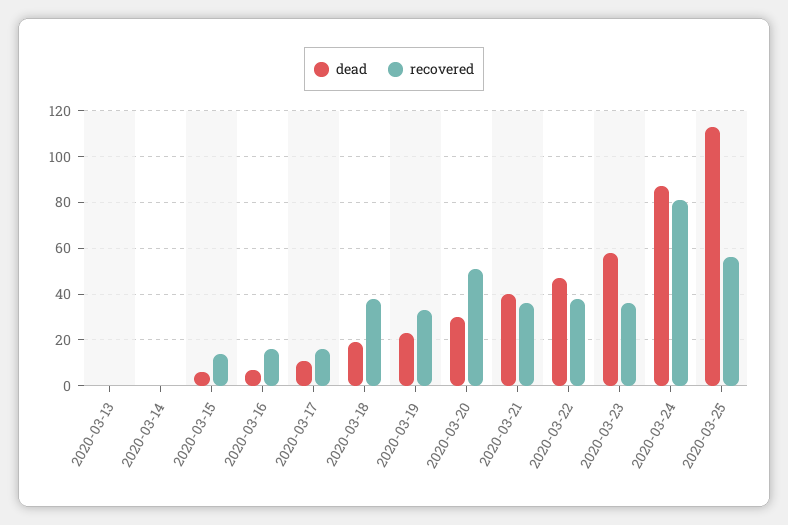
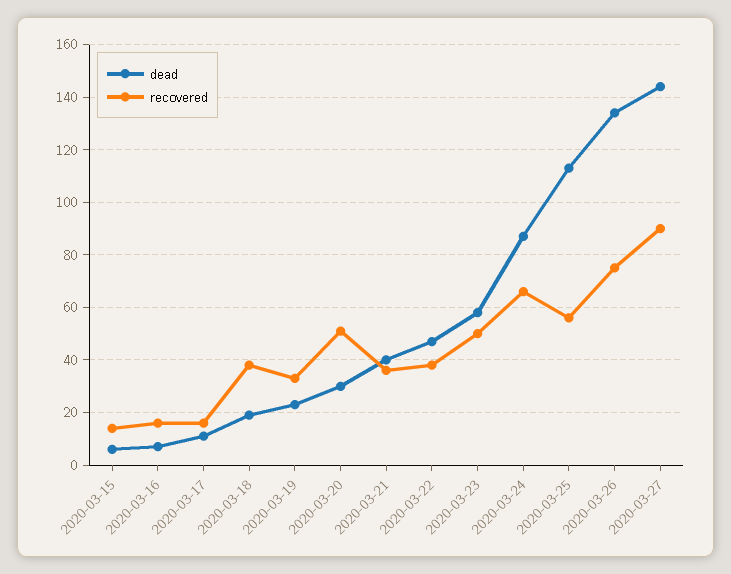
dead, 2020-03-13: 0 -> none
recovered, 2020-03-13: 0 -> none
dead, 2020-03-14: 0 -> none
recovered, 2020-03-14: 0 -> none
recovered, 2020-03-23: 35 -> 50
recovered, 2020-03-24: 80 -> 65
dead, 2020-03-26: none -> 135
recovered, 2020-03-26: none -> 75
dead, 2020-03-27: none -> 145
recovered, 2020-03-27: none -> 90

